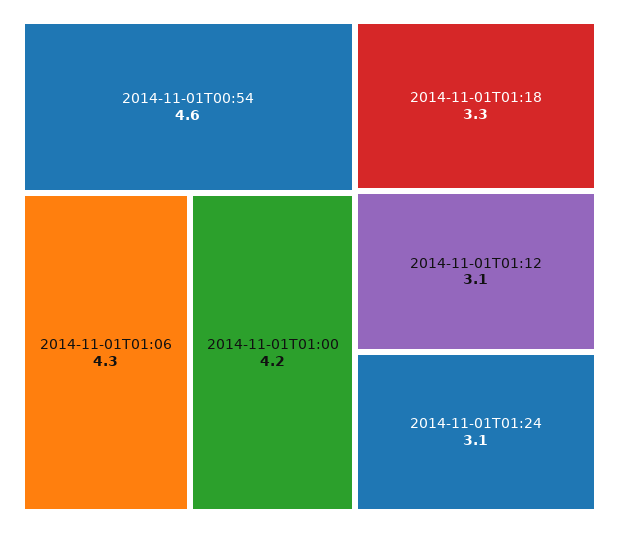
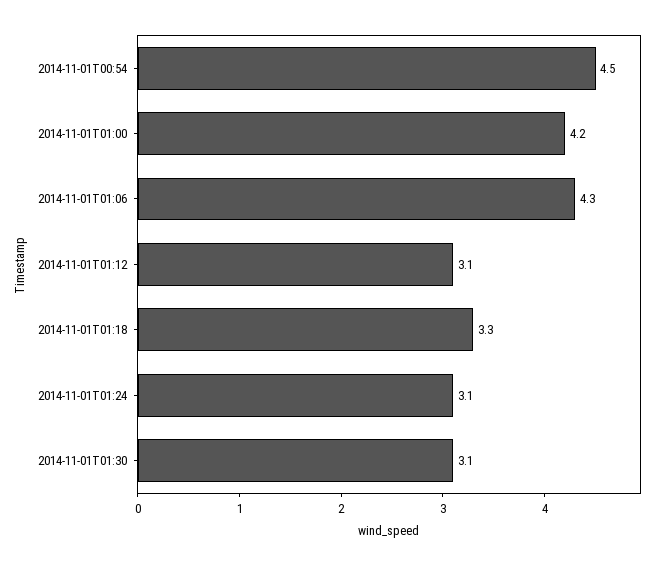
2014-11-01T00:54: 4.6 -> 4.5
2014-11-01T01:30: none -> 3.1

